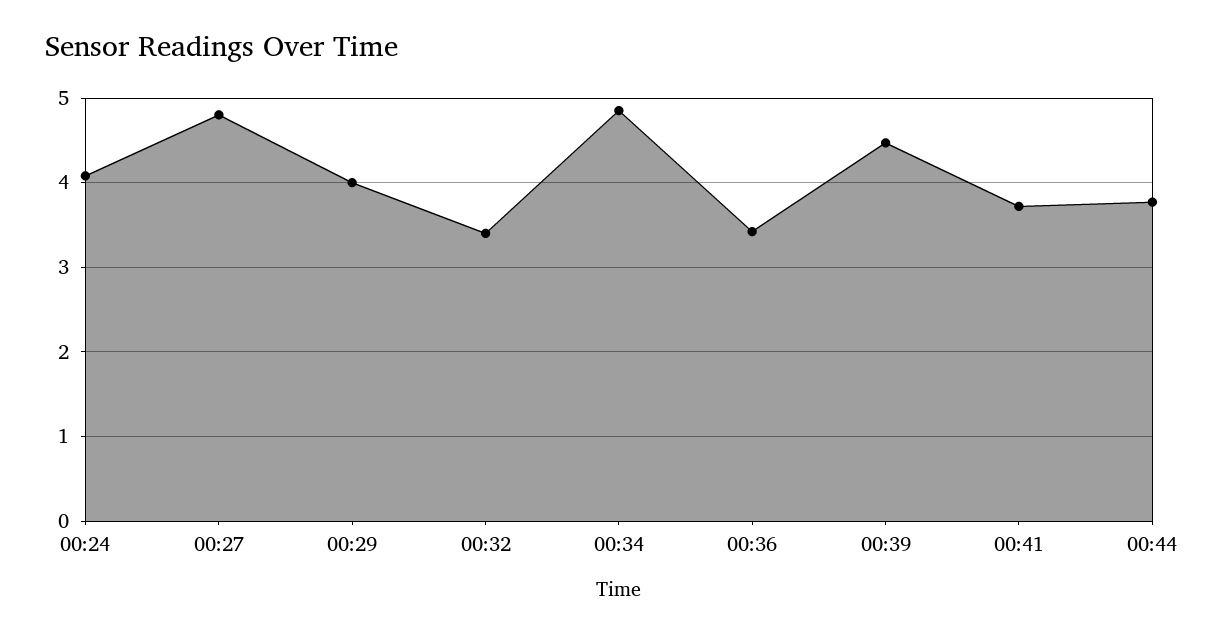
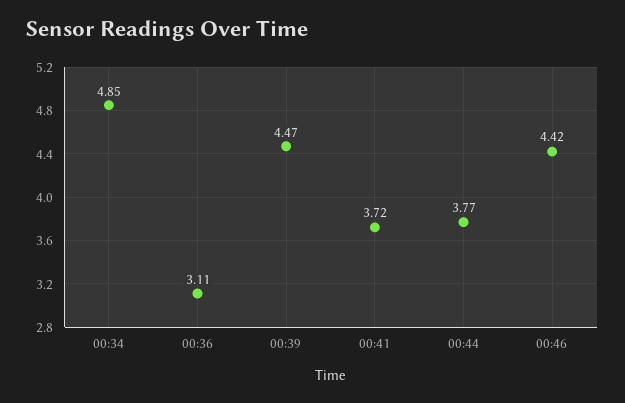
00:24: 4.1 -> none
00:27: 4.8 -> none
00:29: 4 -> none
00:32: 3.4 -> none
00:36: 3.4 -> 3.11
00:46: none -> 4.42

